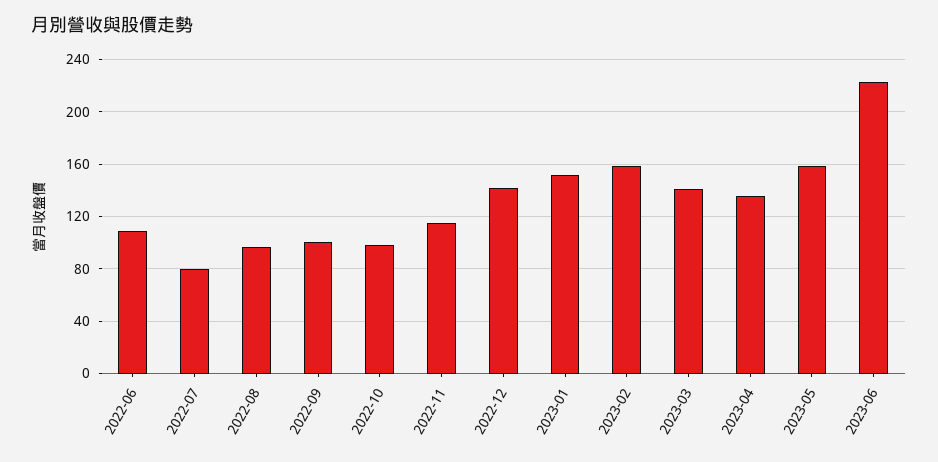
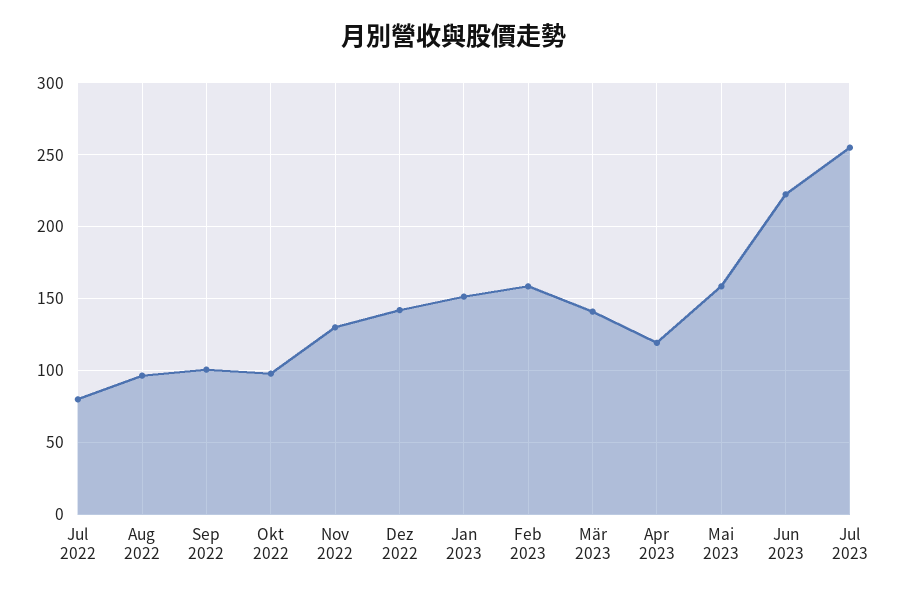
2022-06: 110 -> none
2022-11: 115 -> 130
2023-04: 135 -> 120
Jul 2023: none -> 255

